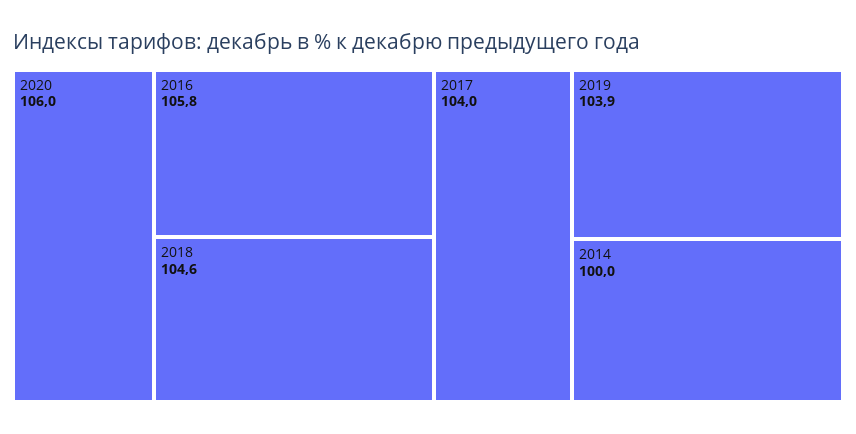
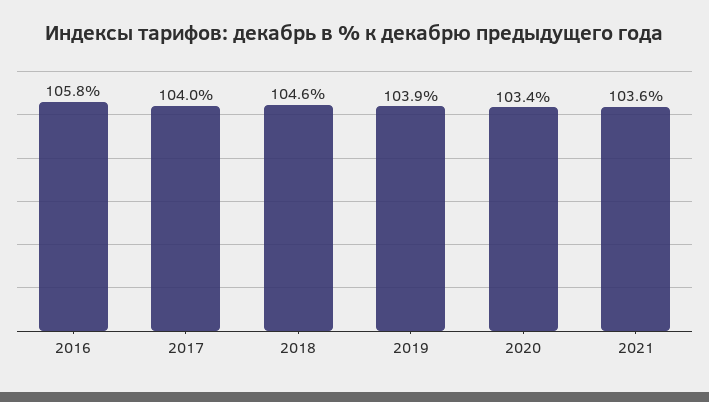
2020: 106 -> 103.4
2014: 100 -> none
2021: none -> 103.6

